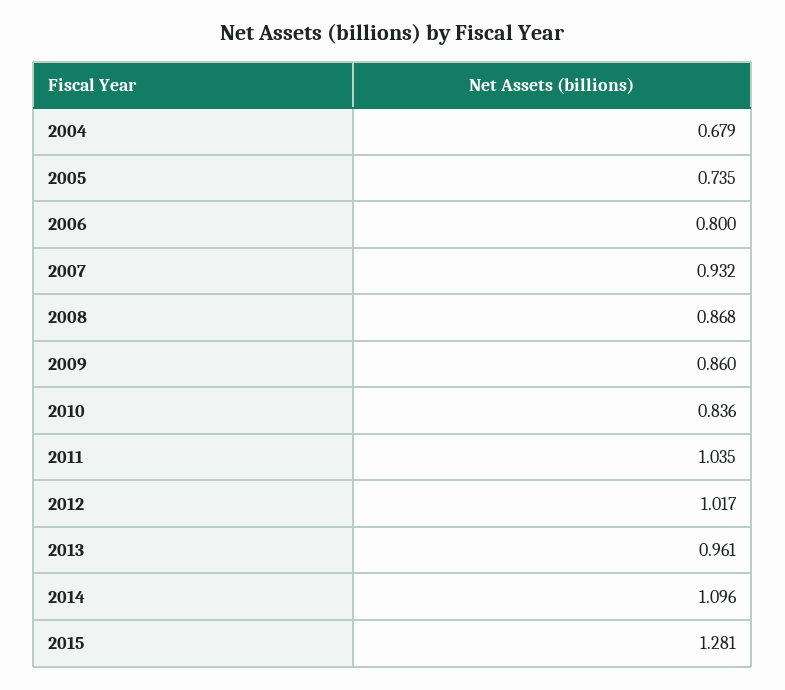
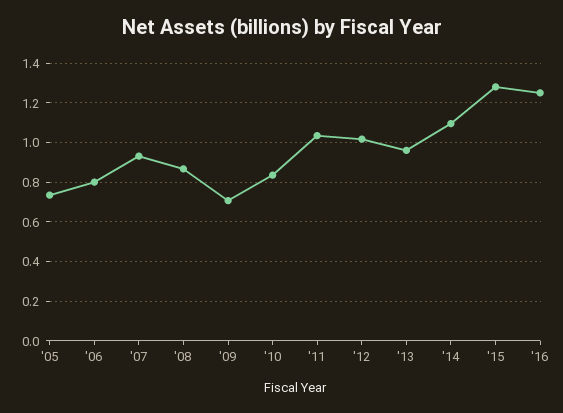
2004: 0.679 -> none
2009: 0.86 -> 0.7
'16: none -> 1.25

